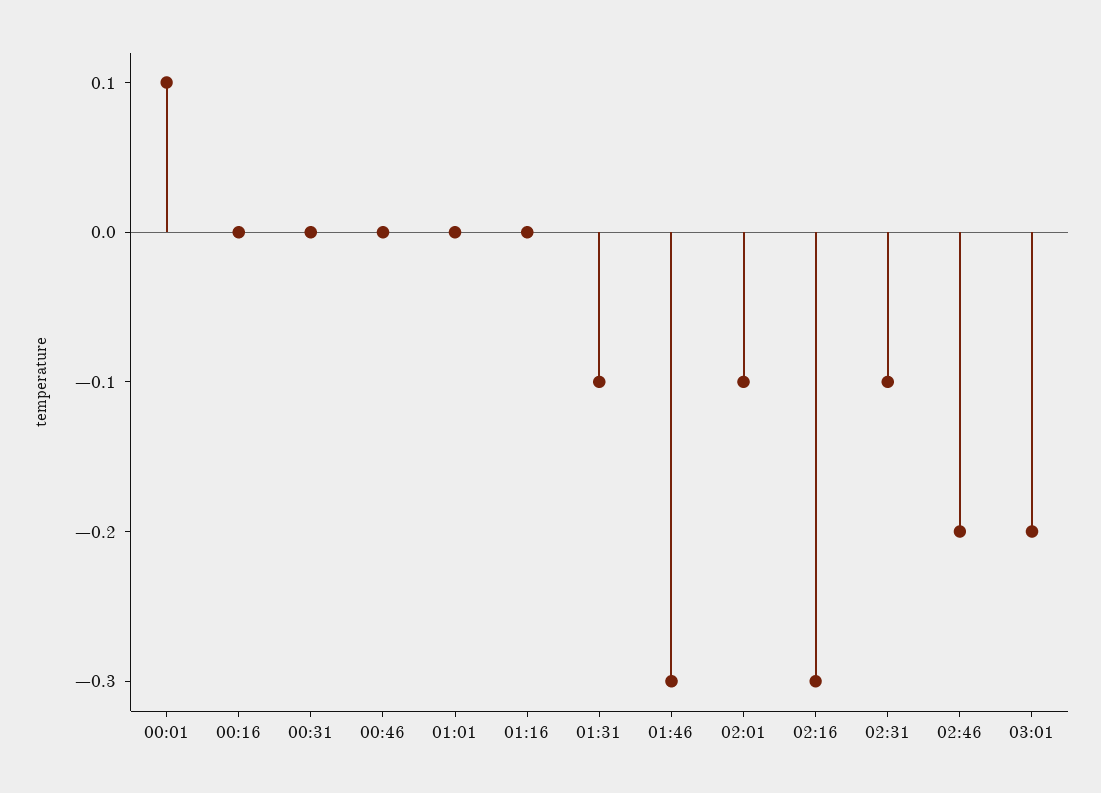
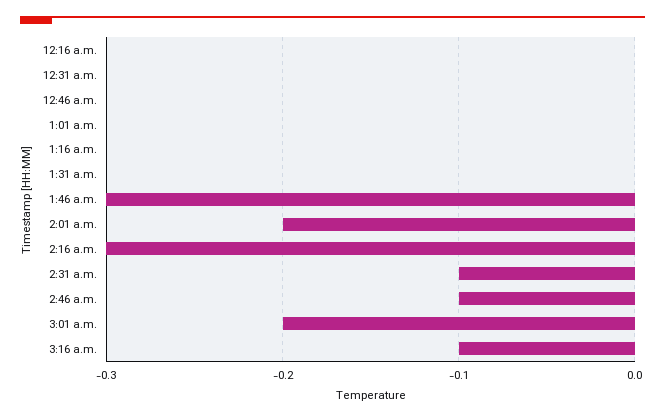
00:01: 0.1 -> none
01:31: -0.1 -> 0
02:01: -0.1 -> -0.2
02:46: -0.2 -> -0.1
3:16 a.m.: none -> -0.1

